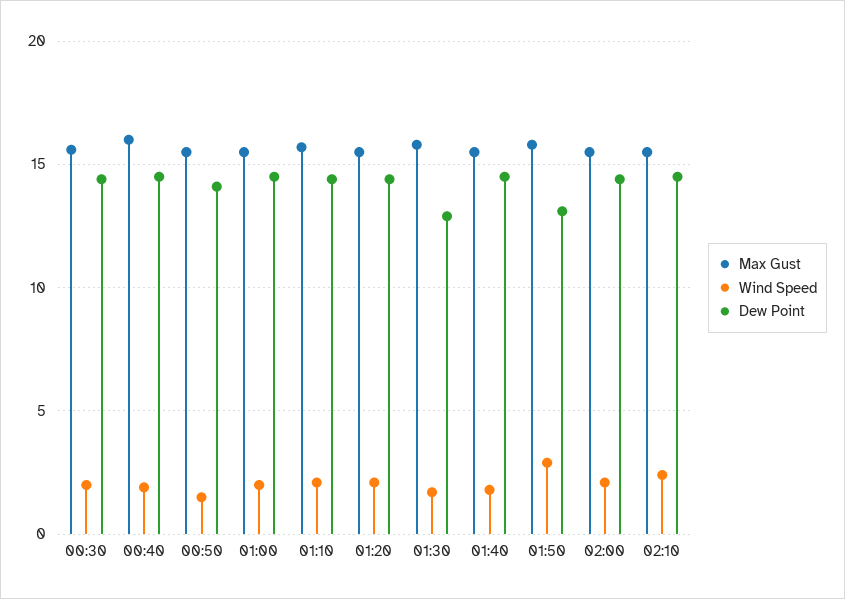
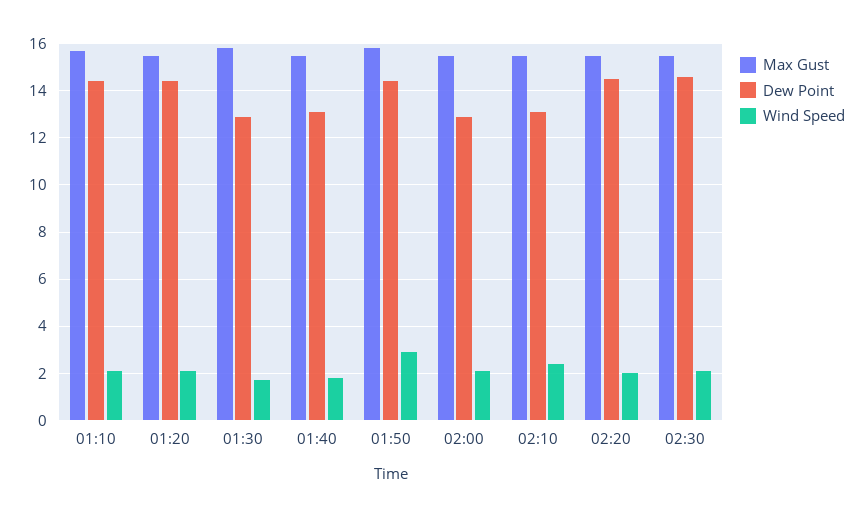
Max Gust, 00:30: 15.5 -> none
Wind Speed, 00:30: 2 -> none
Dew Point, 00:30: 14.5 -> none
Max Gust, 00:40: 16 -> none
Wind Speed, 00:40: 2 -> none
Dew Point, 00:40: 14.5 -> none
Max Gust, 00:50: 15.5 -> none
Wind Speed, 00:50: 1.5 -> none
Dew Point, 00:50: 14 -> none
Max Gust, 01:00: 15.5 -> none
Wind Speed, 01:00: 2 -> none
Dew Point, 01:00: 14.5 -> none
Dew Point, 01:40: 14.5 -> 13
Dew Point, 01:50: 13 -> 14.5
Dew Point, 02:00: 14.5 -> 13
Dew Point, 02:10: 14.5 -> 13
Max Gust, 02:20: none -> 15.5
Dew Point, 02:20: none -> 14.5
Wind Speed, 02:20: none -> 2
Max Gust, 02:30: none -> 15.5
Dew Point, 02:30: none -> 14.5
Wind Speed, 02:30: none -> 2

